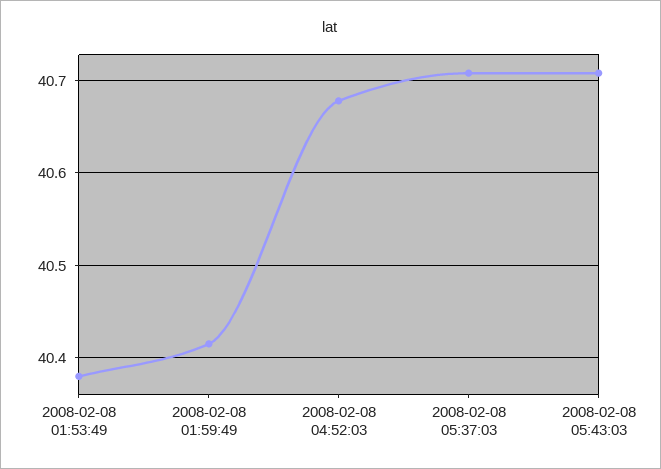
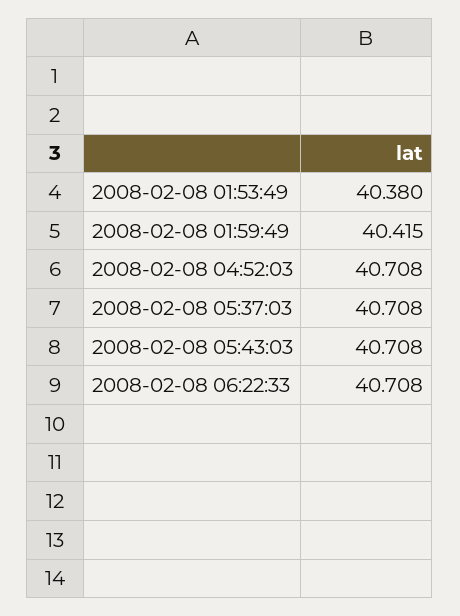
2008-02-08 04:52:03: 40.68 -> 40.708
2008-02-08 06:22:33: none -> 40.708

